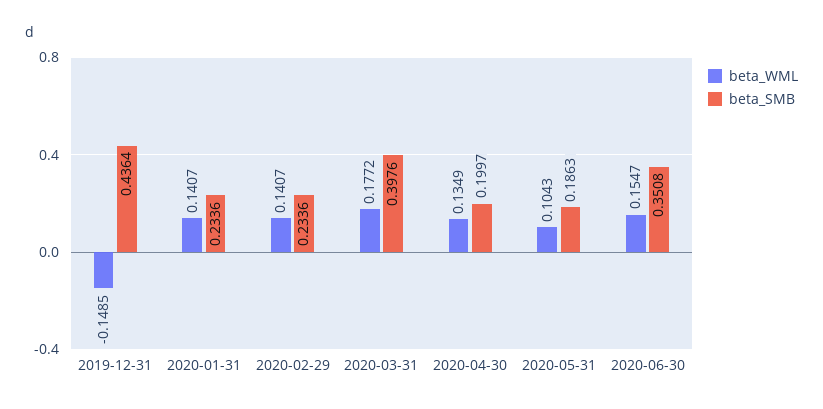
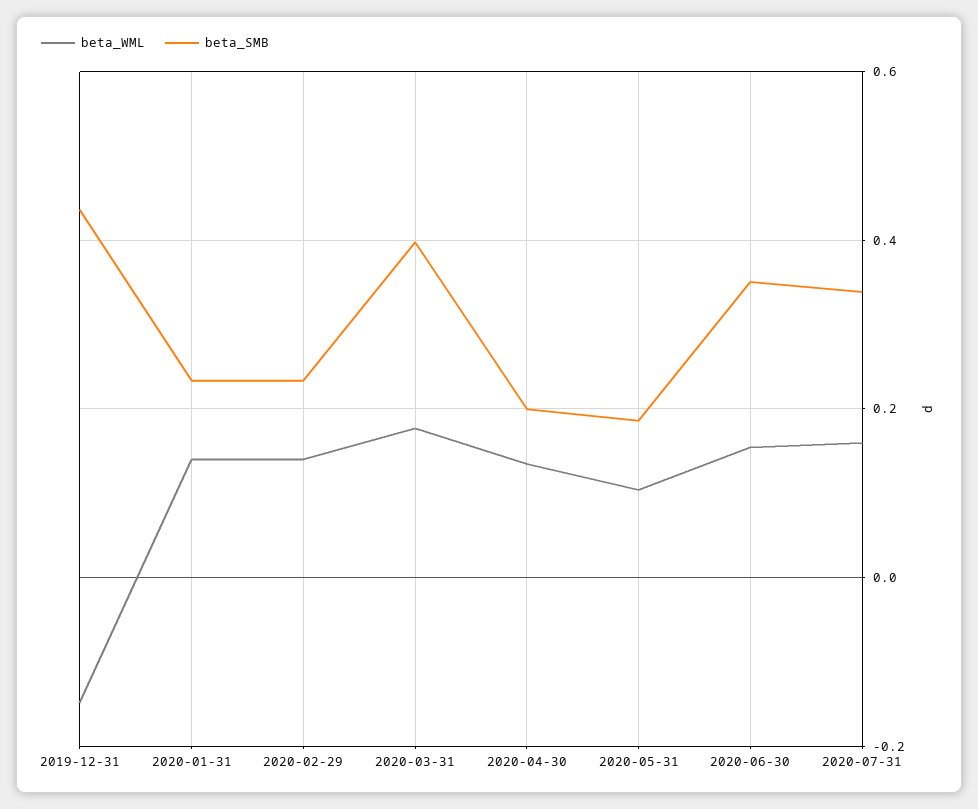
beta_WML, 2020-07-31: none -> 0.16
beta_SMB, 2020-07-31: none -> 0.34

